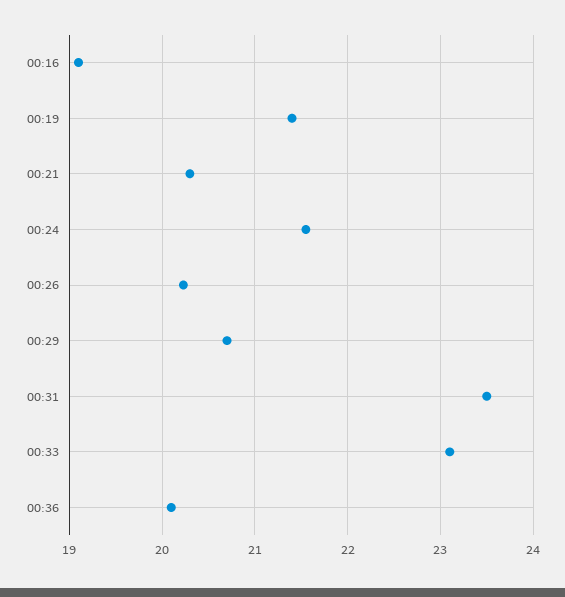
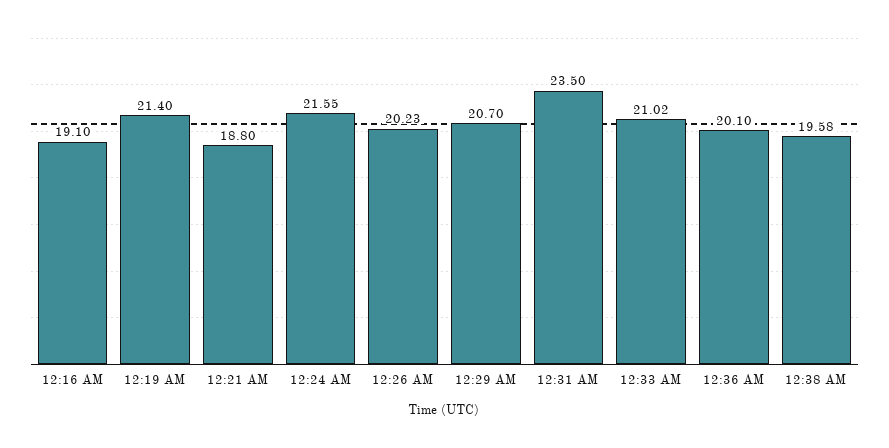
00:21: 20.3 -> 18.8
00:33: 23.1 -> 21.02
12:38 AM: none -> 19.58

